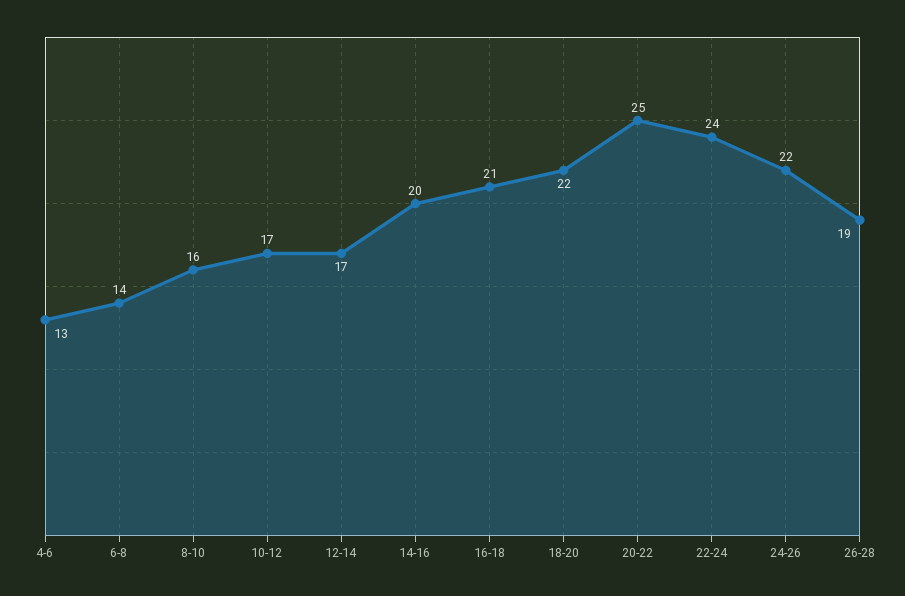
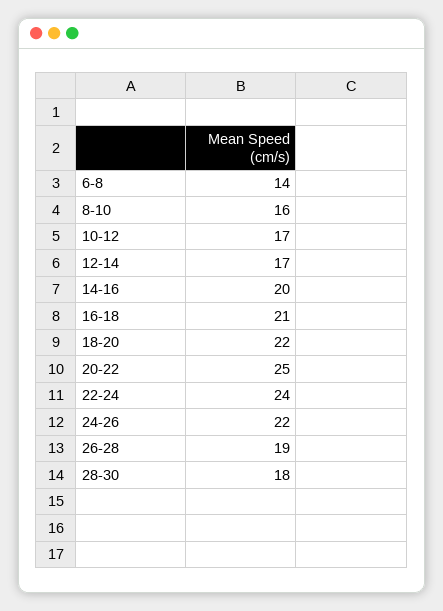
4-6: 13 -> none
28-30: none -> 18

